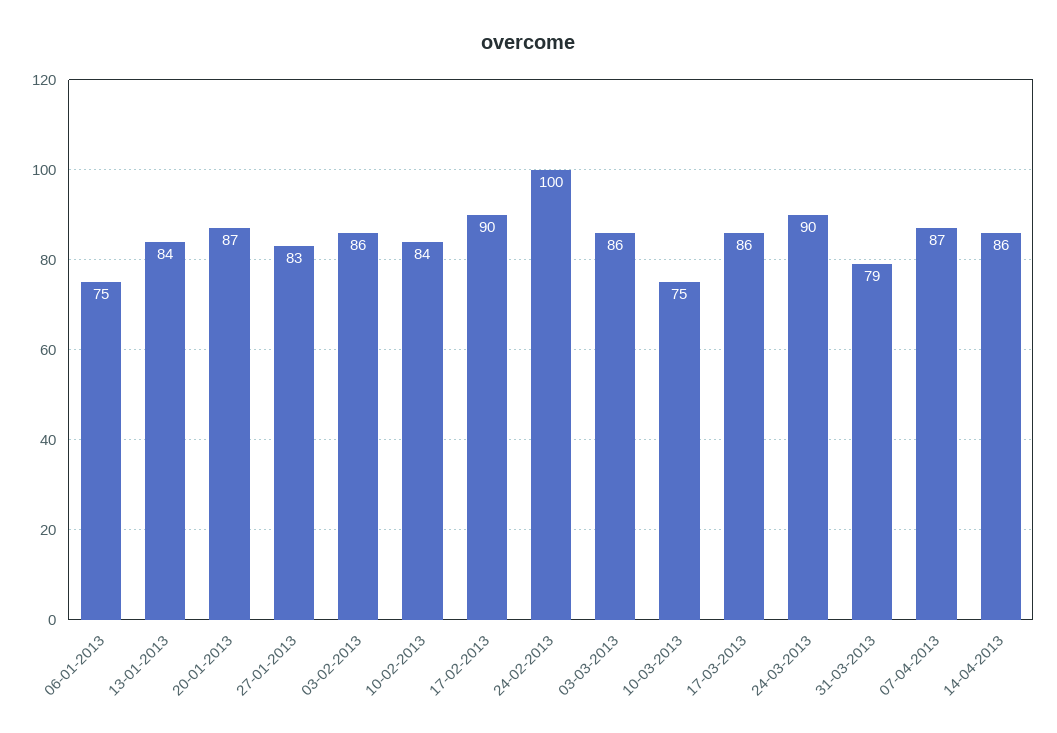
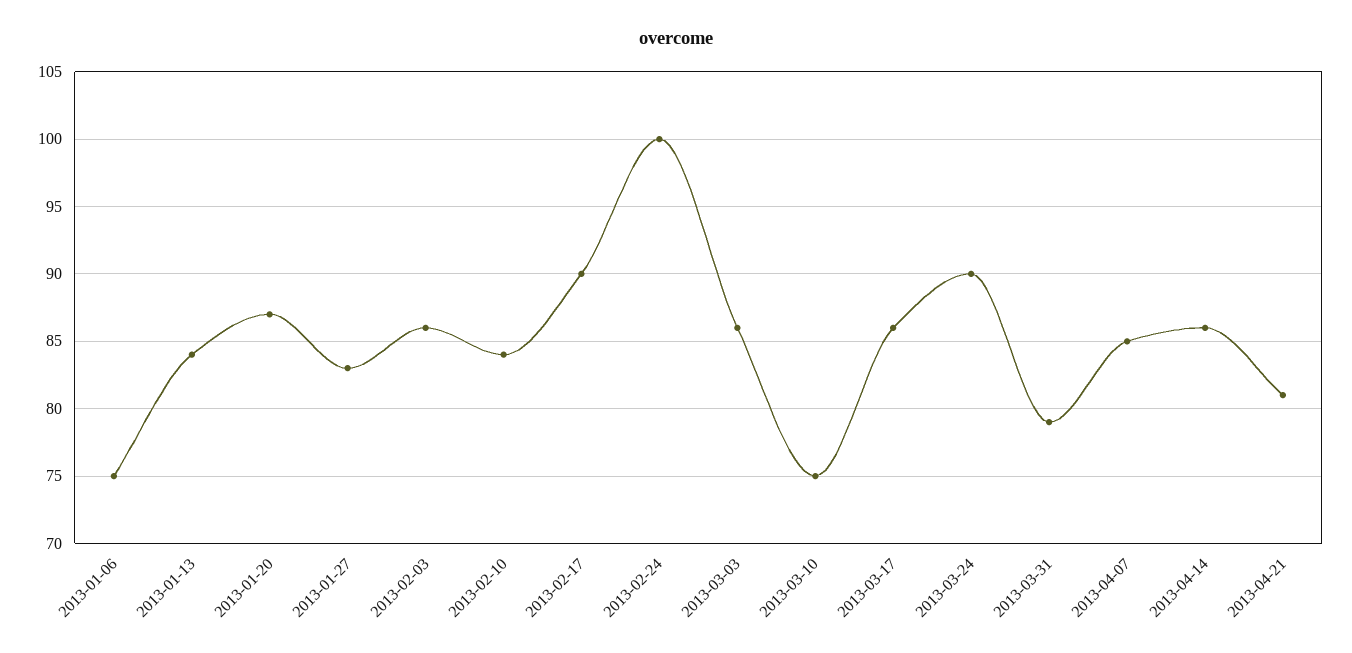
07-04-2013: 87 -> 85
2013-04-21: none -> 81

